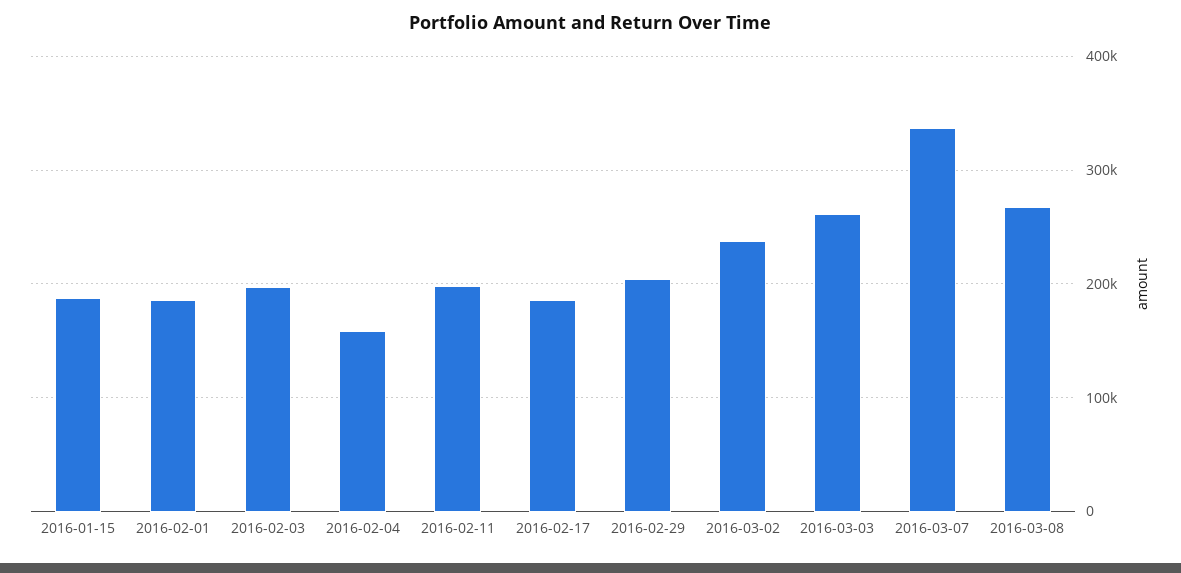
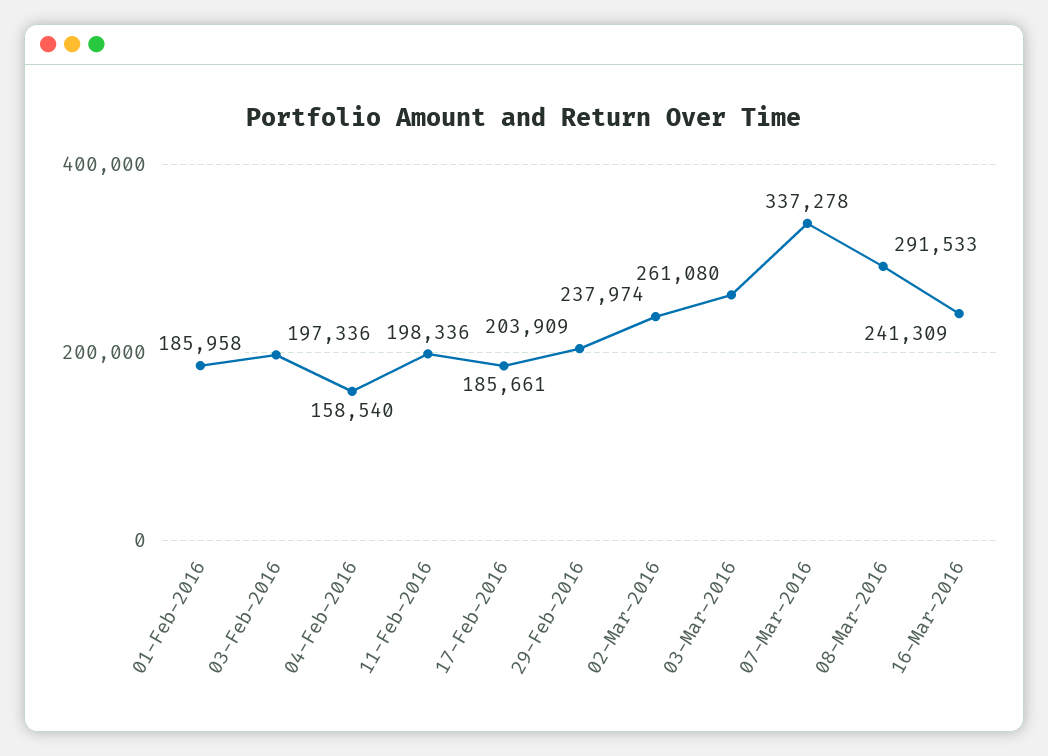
2016-01-15: 190000 -> none
2016-03-08: 270000 -> 291533
16-Mar-2016: none -> 241309

